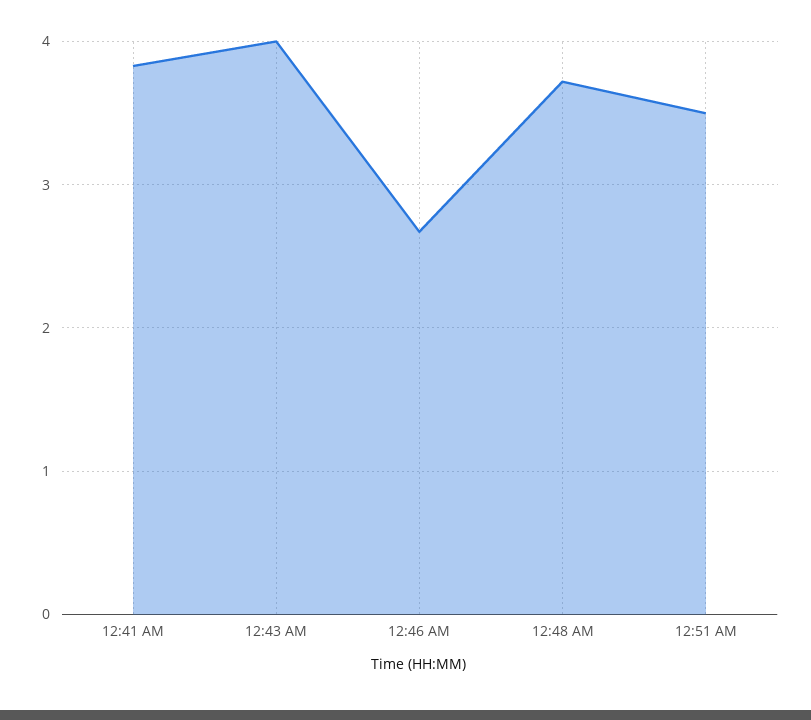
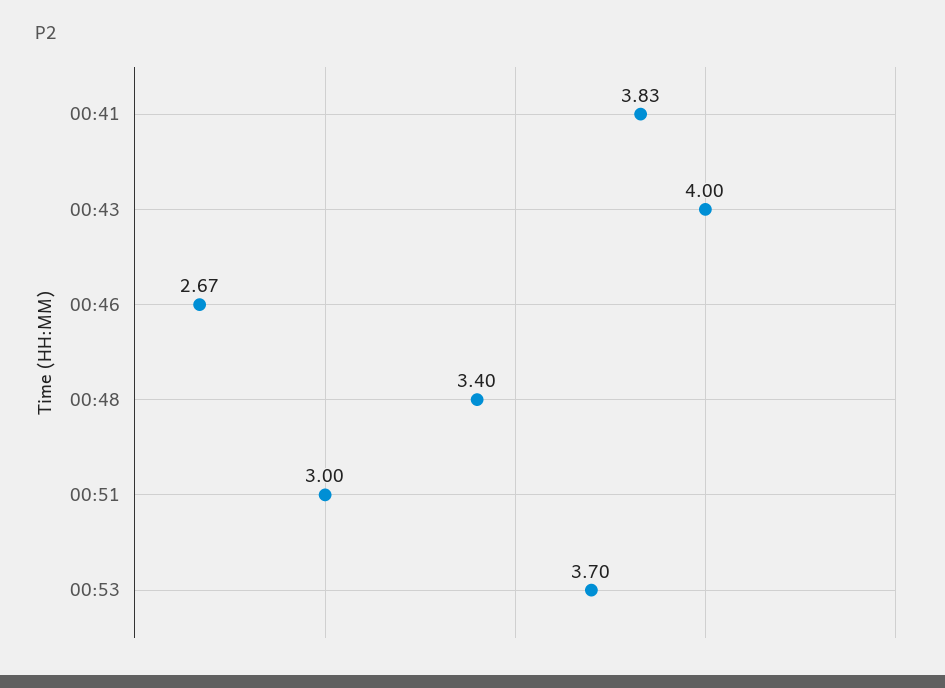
12:48 AM: 3.7 -> 3.4
12:51 AM: 3.5 -> 3
00:53: none -> 3.7

